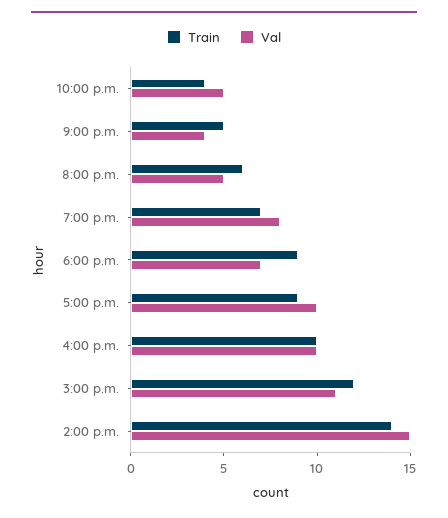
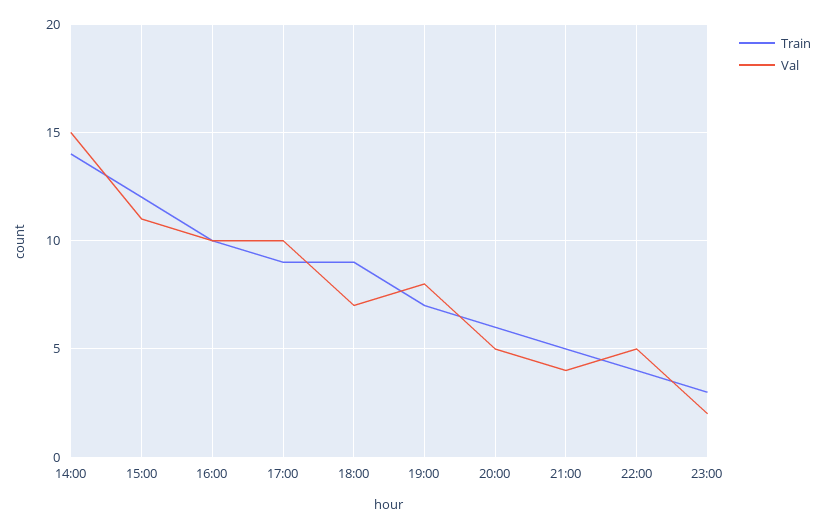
Train, 23:00: none -> 3
Val, 23:00: none -> 2

